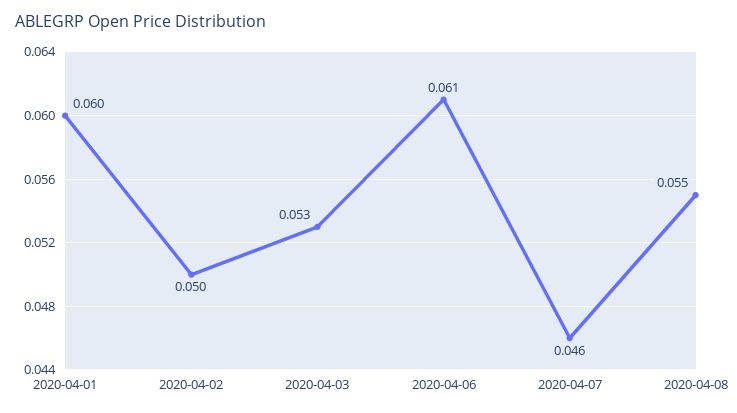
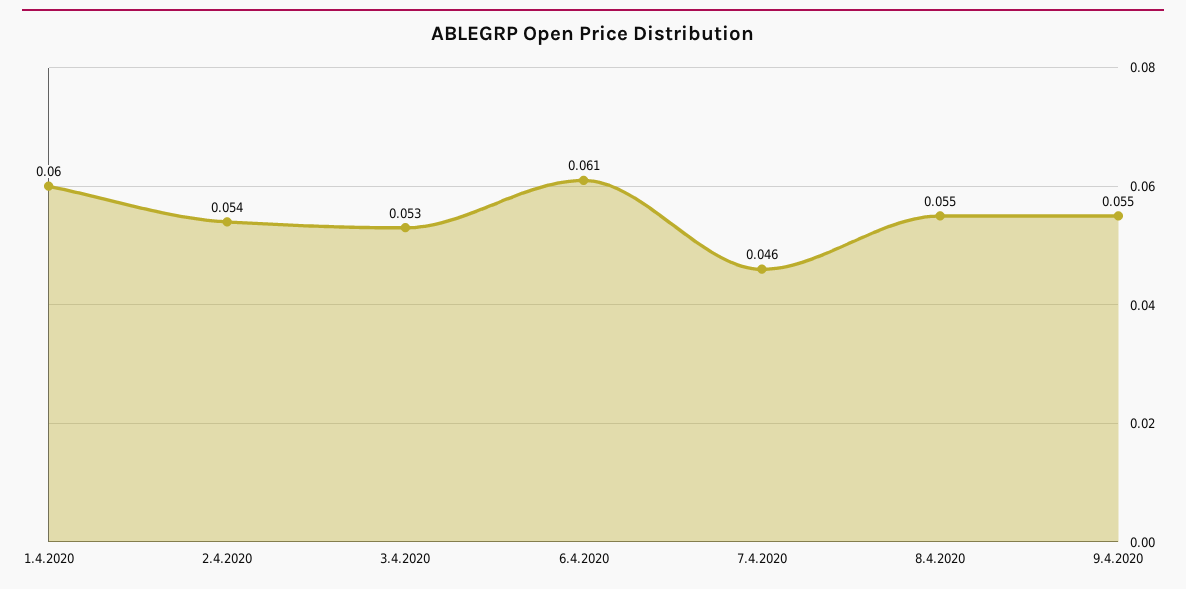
2020-04-02: 0.05 -> 0.054
9.4.2020: none -> 0.055

